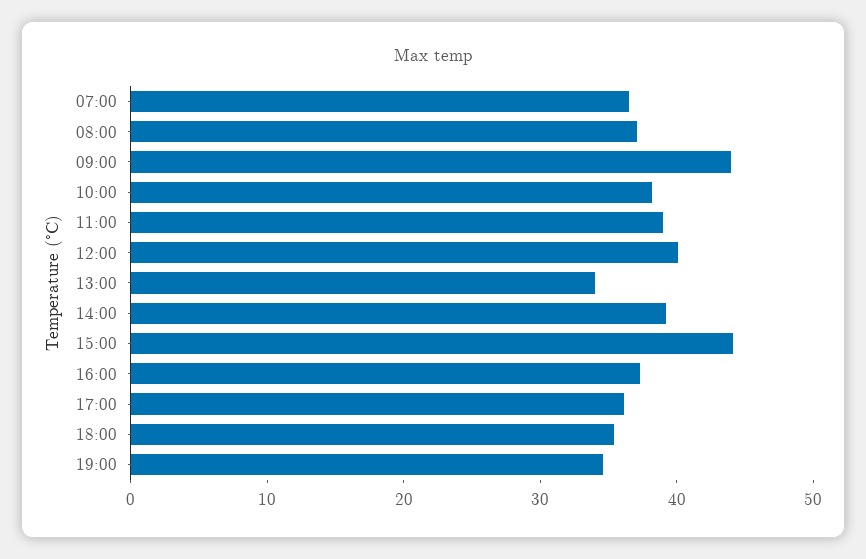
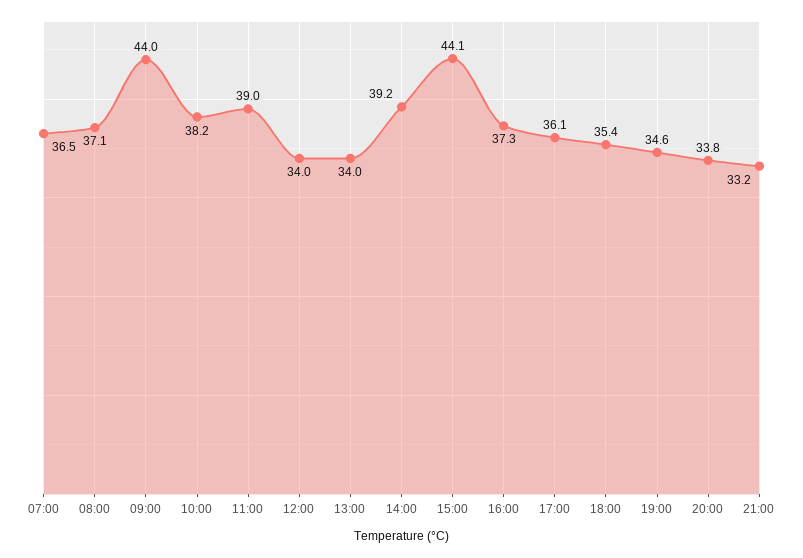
12:00: 40 -> 34
20:00: none -> 33.8
21:00: none -> 33.2

